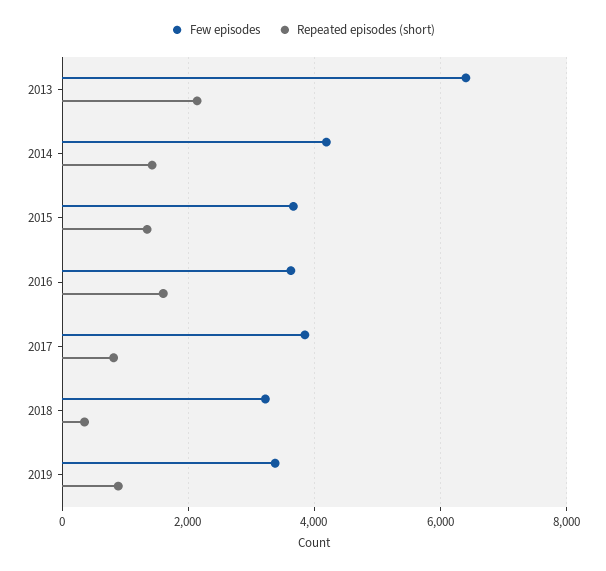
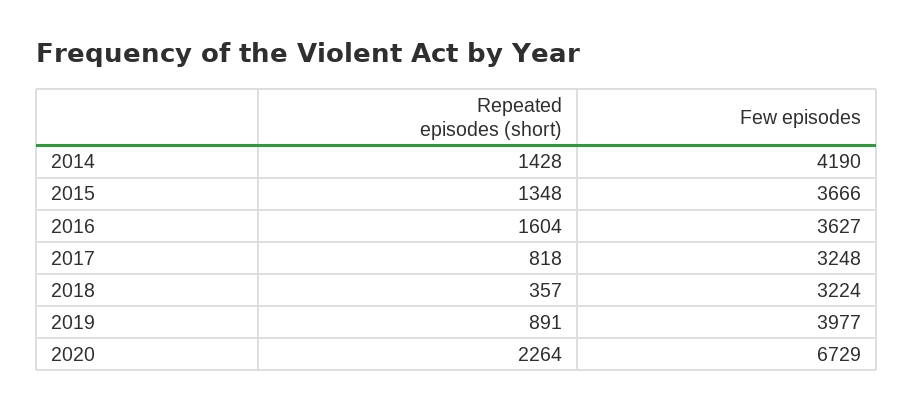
Few episodes, 2013: 6400 -> none
Repeated episodes (short), 2013: 2200 -> none
Few episodes, 2017: 3800 -> 3248
Few episodes, 2019: 3400 -> 3977
Repeated episodes (short), 2020: none -> 2264
Few episodes, 2020: none -> 6729

